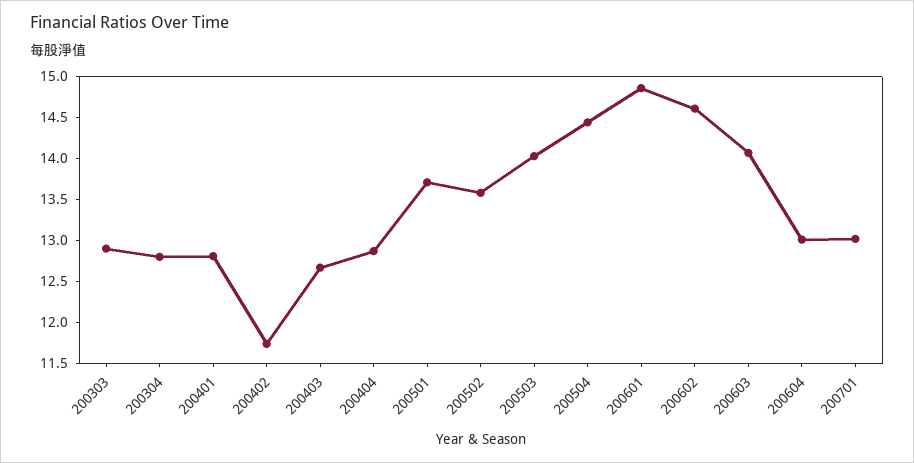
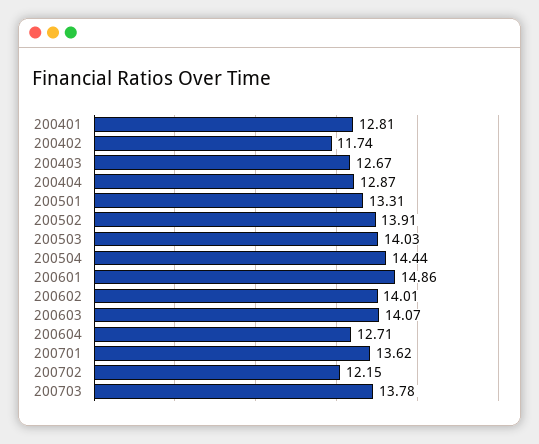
200303: 12.9 -> none
200304: 12.8 -> none
200501: 13.7 -> 13.31
200502: 13.6 -> 13.91
200602: 14.6 -> 14.01
200604: 13 -> 12.71
200701: 13 -> 13.62
200702: none -> 12.15
200703: none -> 13.78

